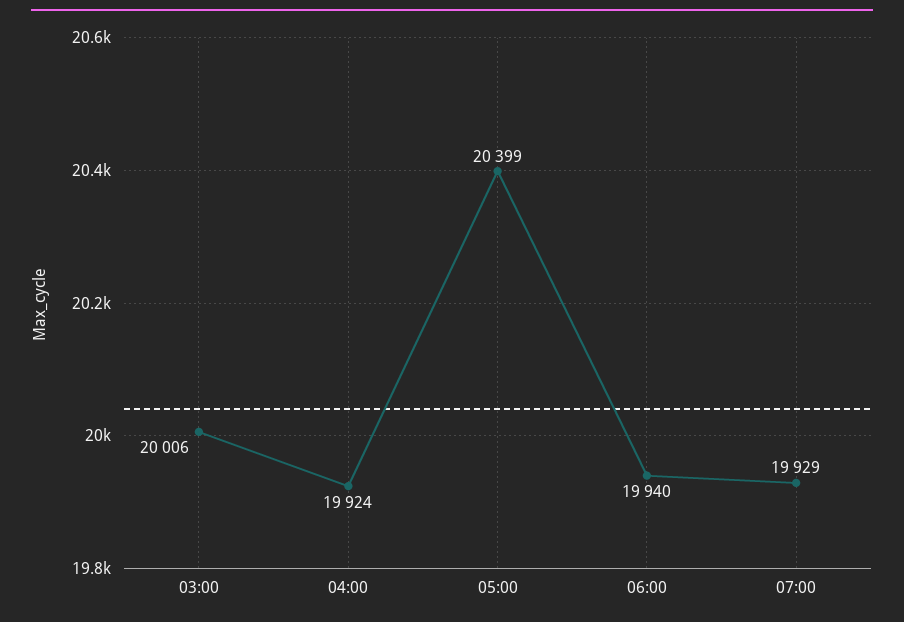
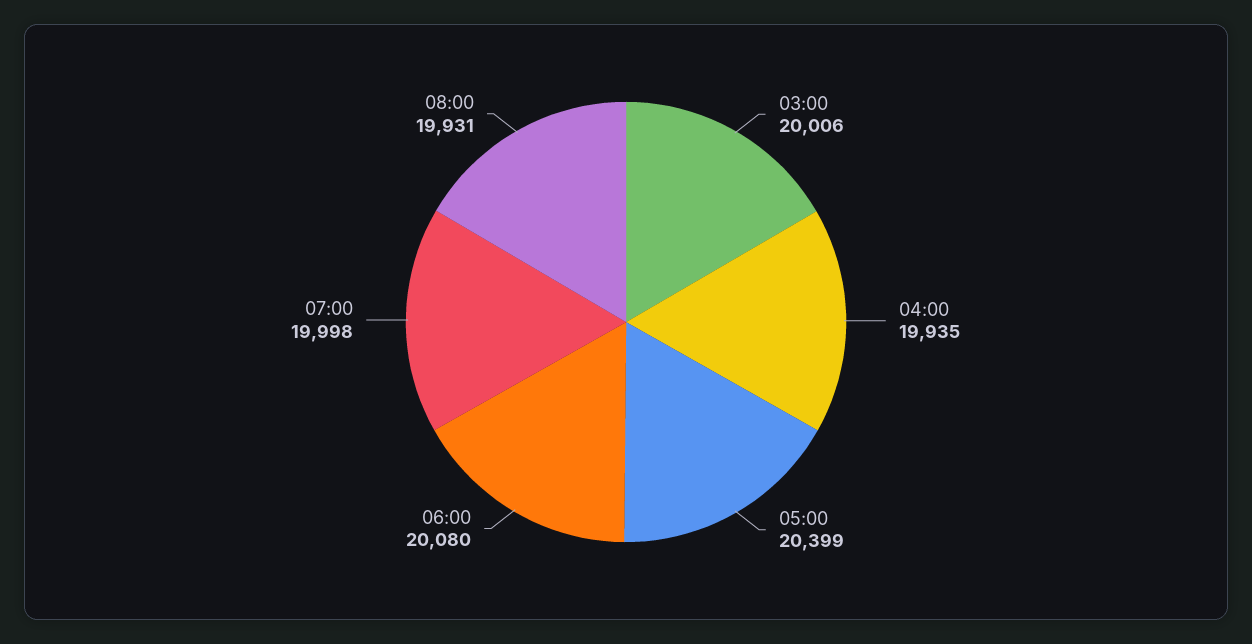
04:00: 19924 -> 19935
06:00: 19940 -> 20080
07:00: 19929 -> 19998
08:00: none -> 19931

